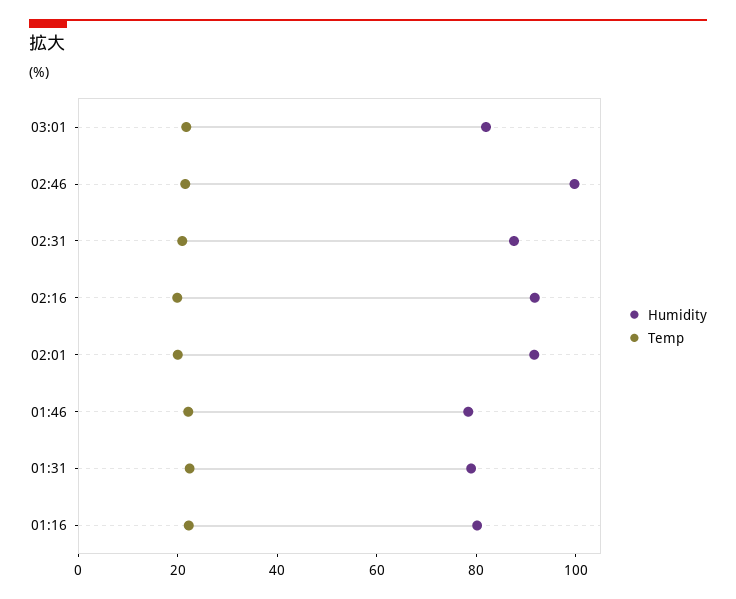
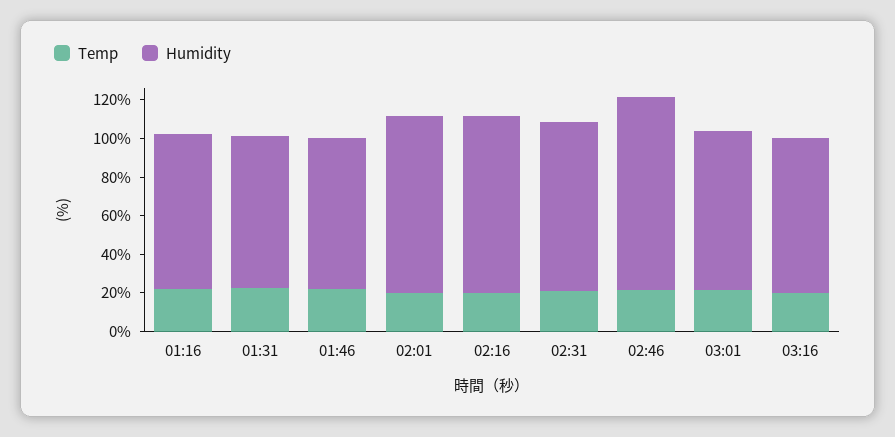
Temp, 03:16: none -> 20
Humidity, 03:16: none -> 80

